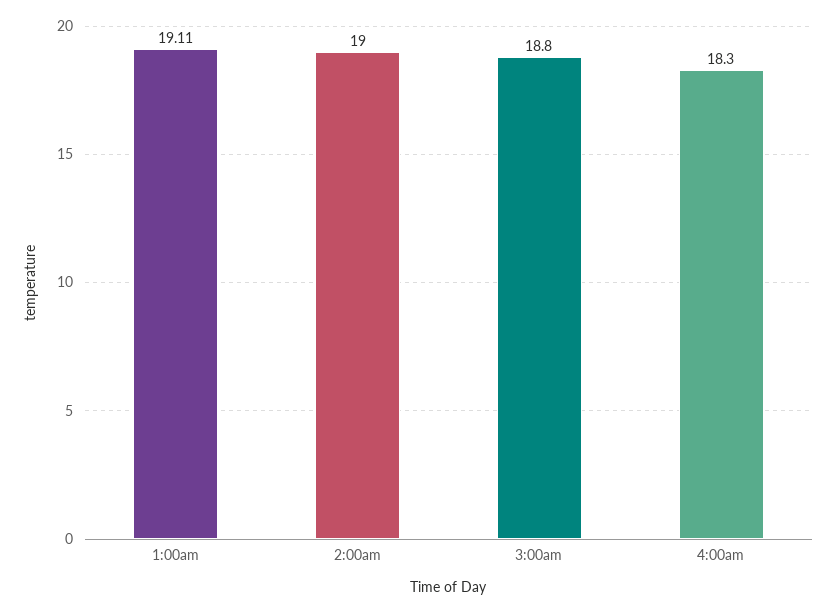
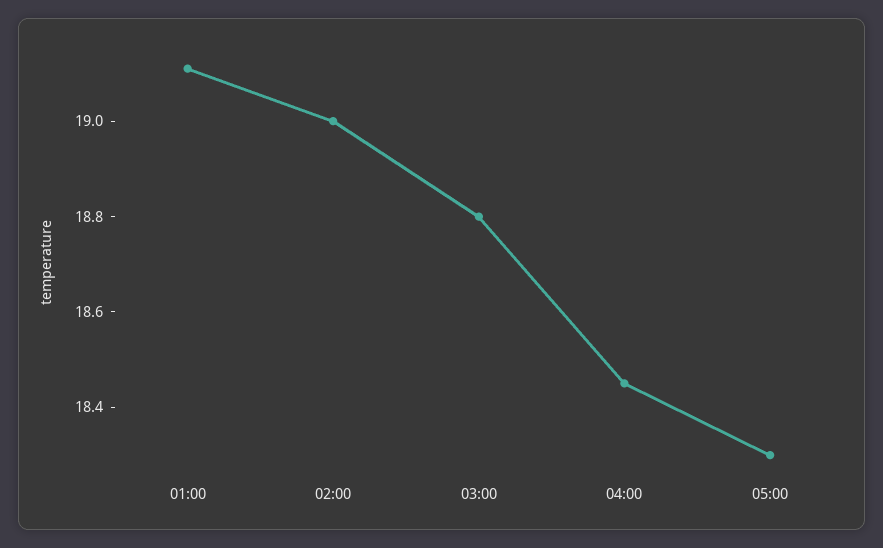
4:00am: 18.3 -> 18.45
05:00: none -> 18.3

